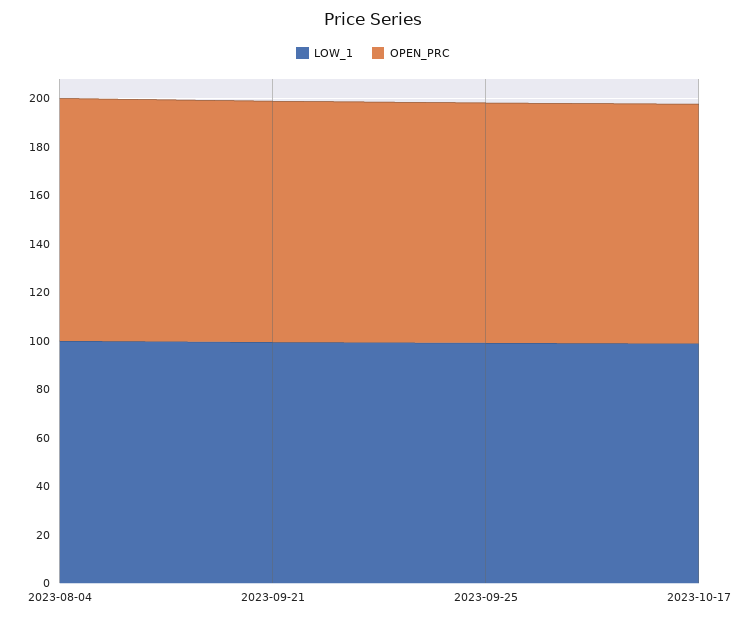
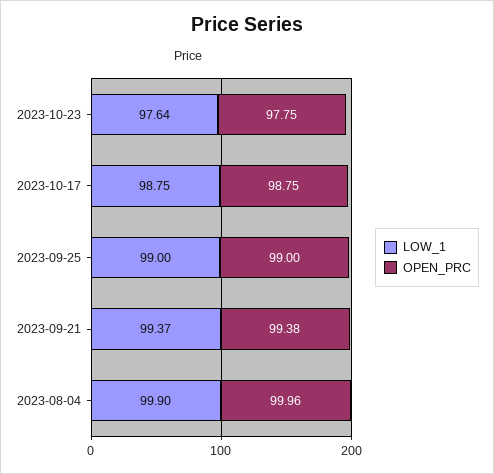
LOW_1, 2023-10-23: none -> 97.64
OPEN_PRC, 2023-10-23: none -> 97.75

